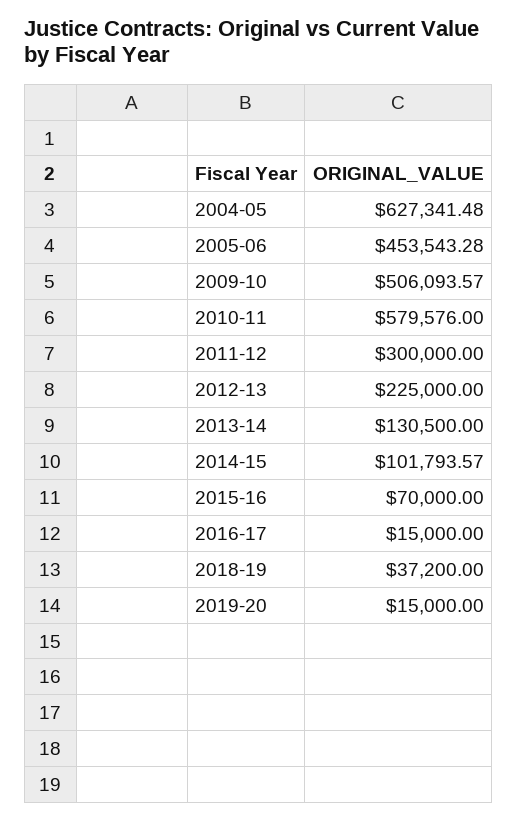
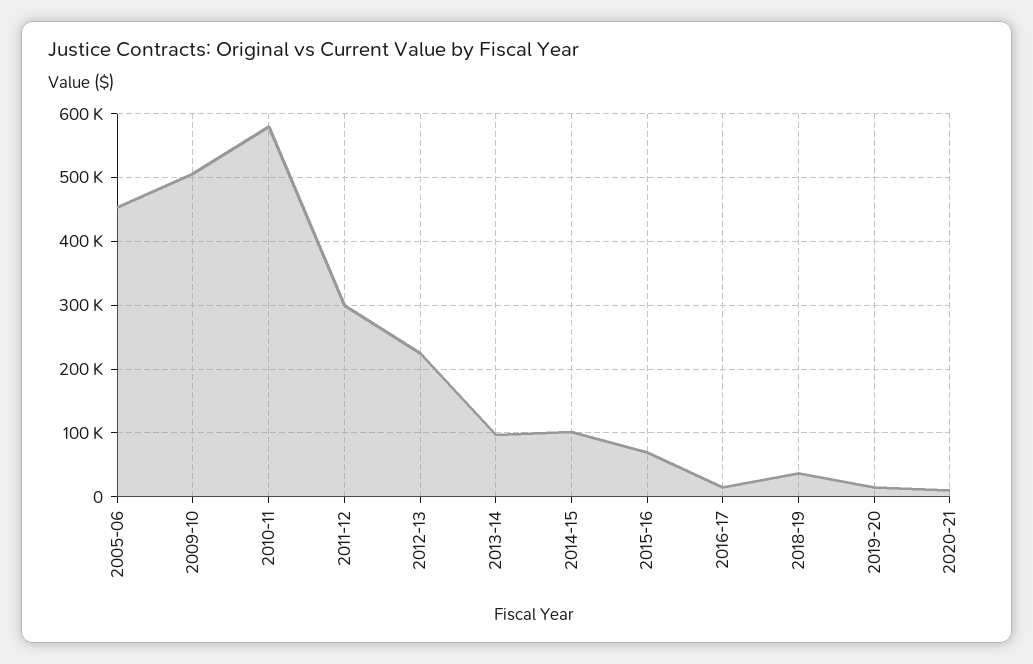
2004-05: 627341.48 -> none
2013-14: 130500 -> 100000
2020-21: none -> 10000

